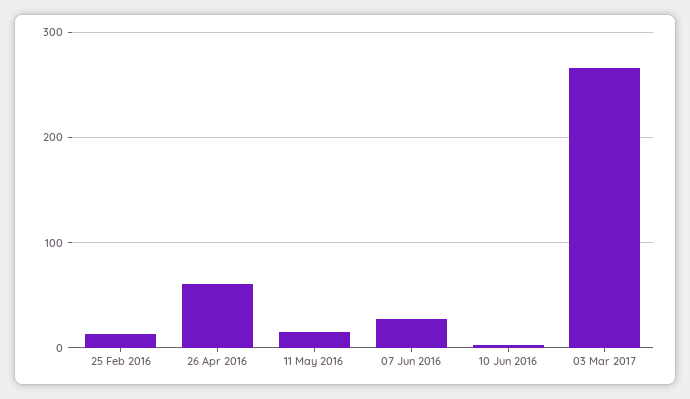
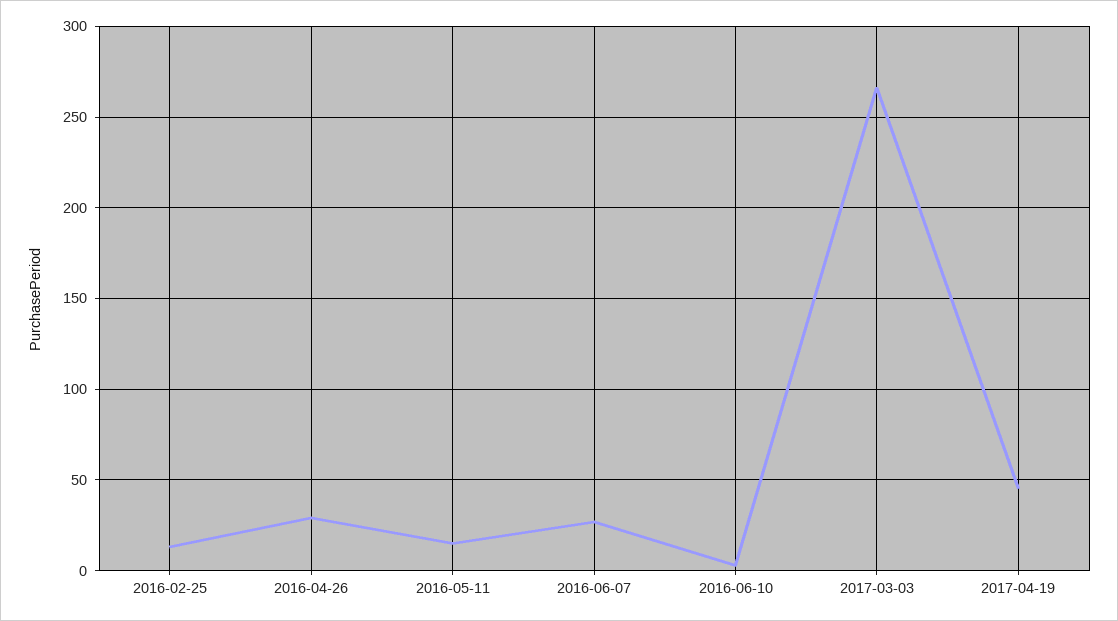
26 Apr 2016: 60 -> 30
2017-04-19: none -> 45

